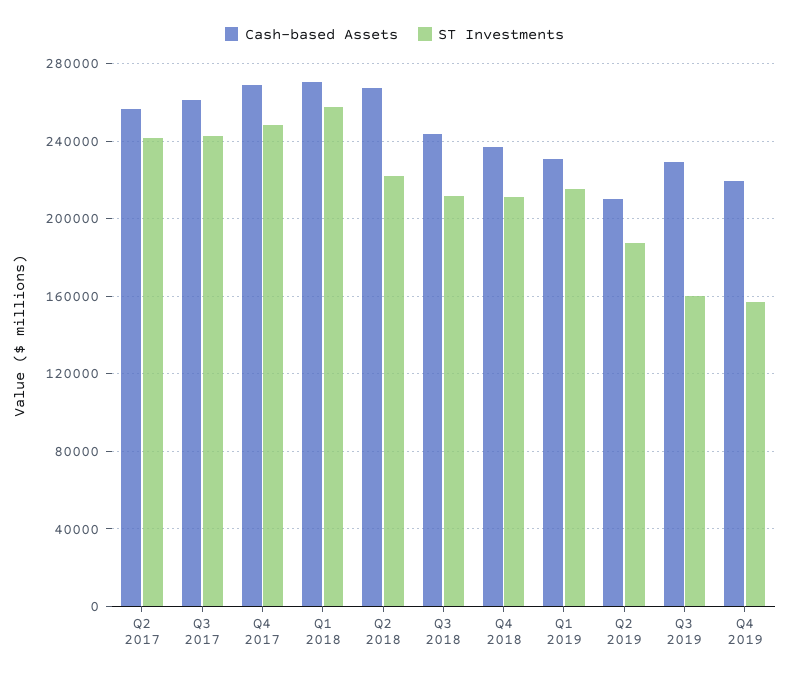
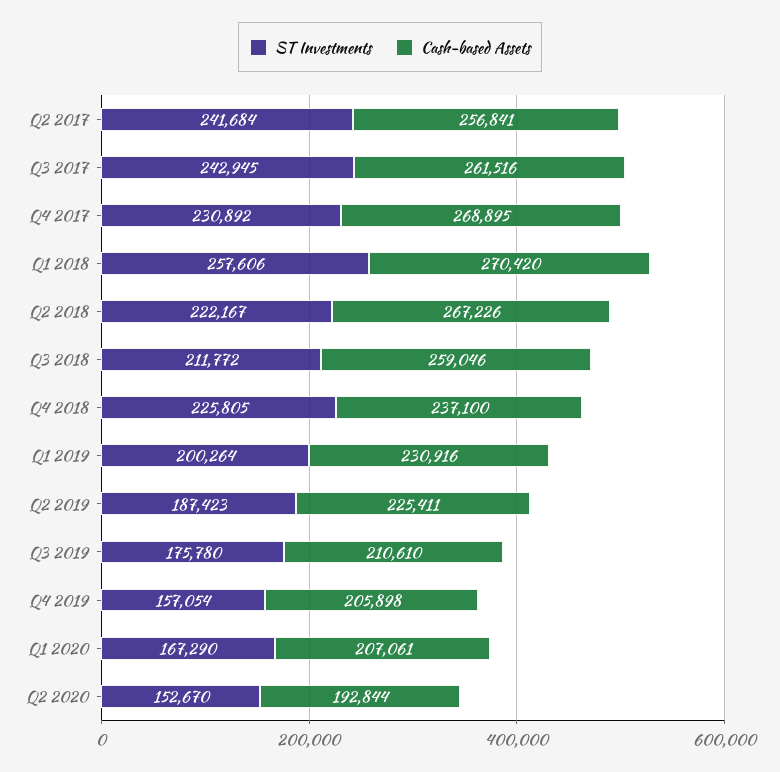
ST Investments, Q4 2017: 250000 -> 230892
Cash-based Assets, Q3 2018: 245000 -> 259046
ST Investments, Q4 2018: 210000 -> 225805
ST Investments, Q1 2019: 215000 -> 200264
Cash-based Assets, Q2 2019: 210000 -> 225411
Cash-based Assets, Q3 2019: 230000 -> 210610
ST Investments, Q3 2019: 160000 -> 175780
Cash-based Assets, Q4 2019: 220000 -> 205898
ST Investments, Q1 2020: none -> 167290
Cash-based Assets, Q1 2020: none -> 207061
ST Investments, Q2 2020: none -> 152670
Cash-based Assets, Q2 2020: none -> 192844

